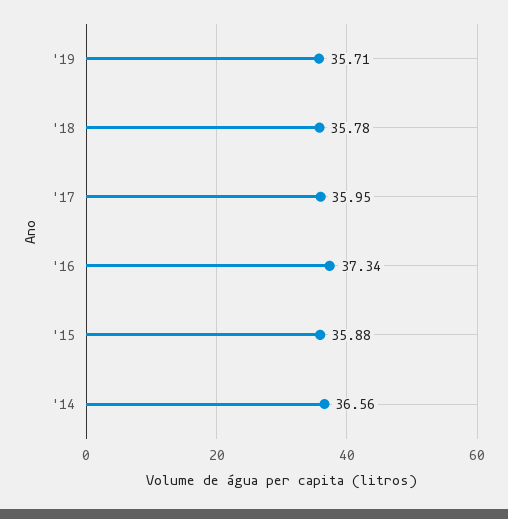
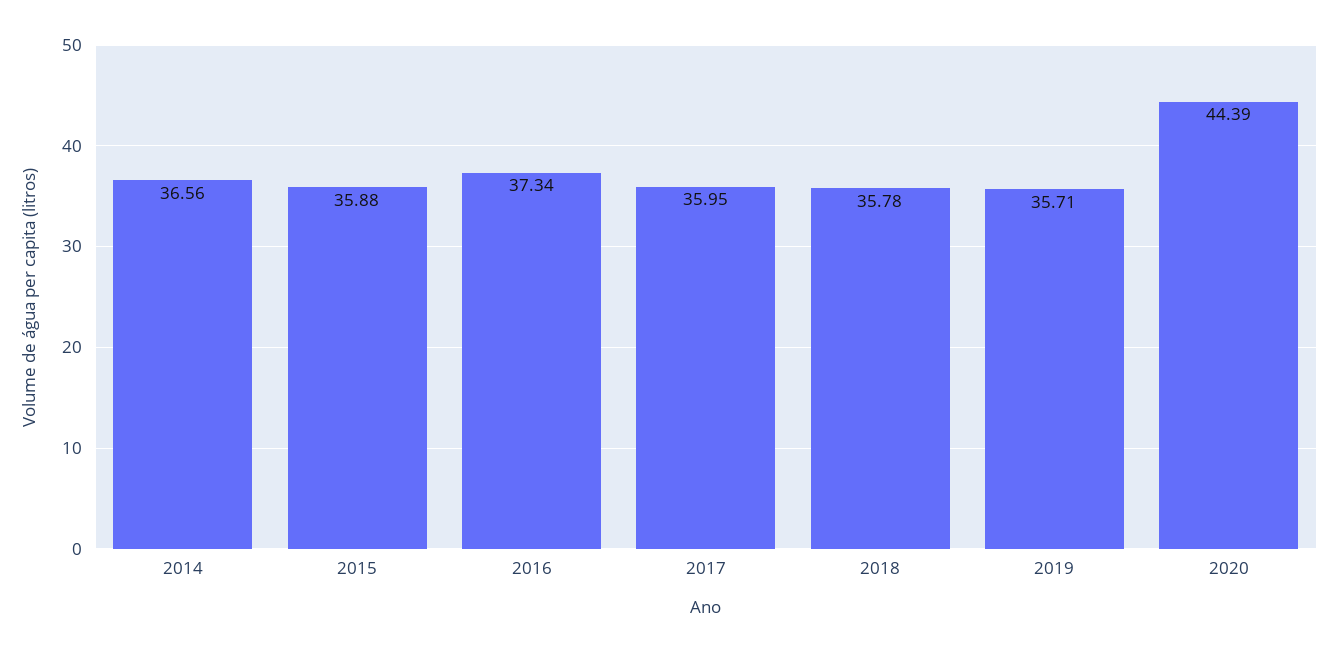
2020: none -> 44.39

